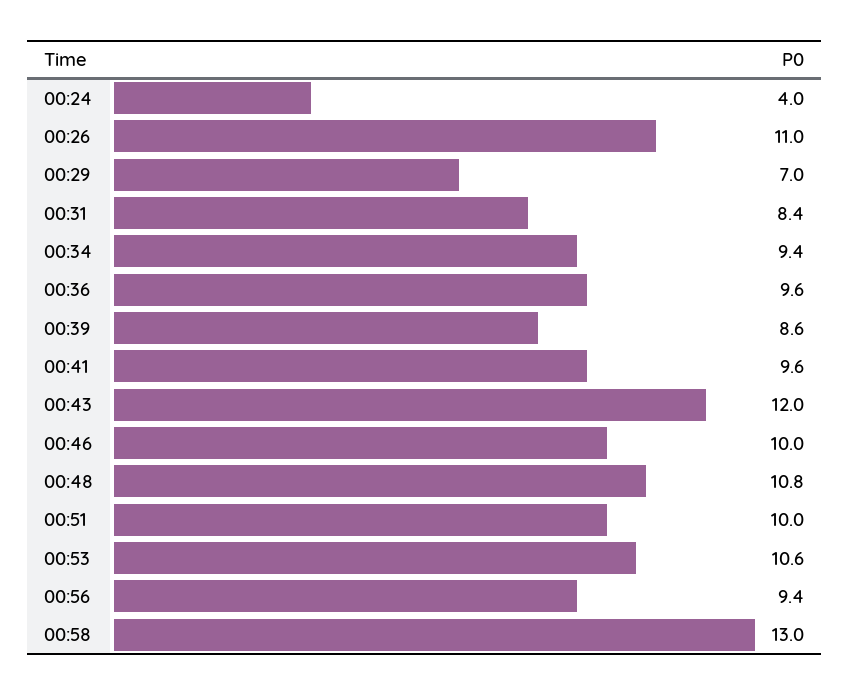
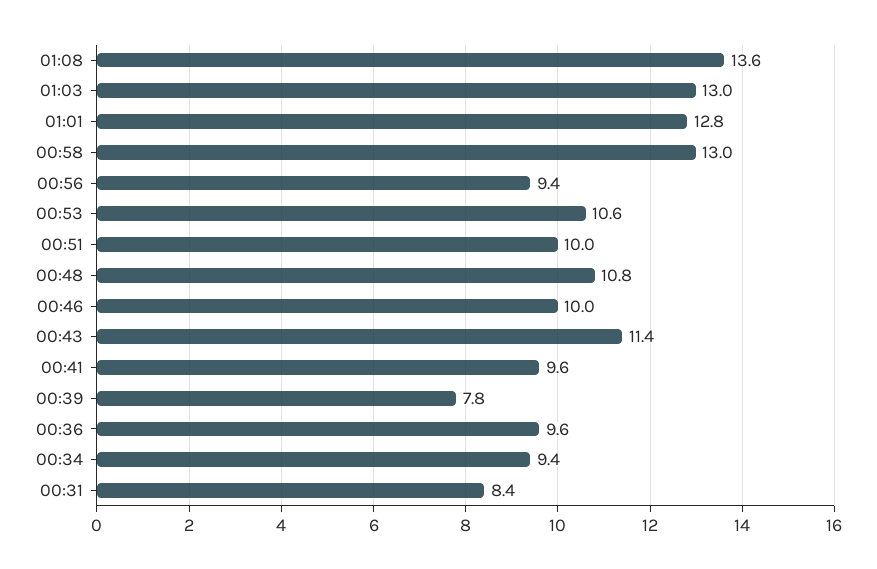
00:24: 4 -> none
00:26: 11 -> none
00:29: 7 -> none
00:39: 8.6 -> 7.8
00:43: 12 -> 11.4
01:08: none -> 13.6
01:03: none -> 13
01:01: none -> 12.8

